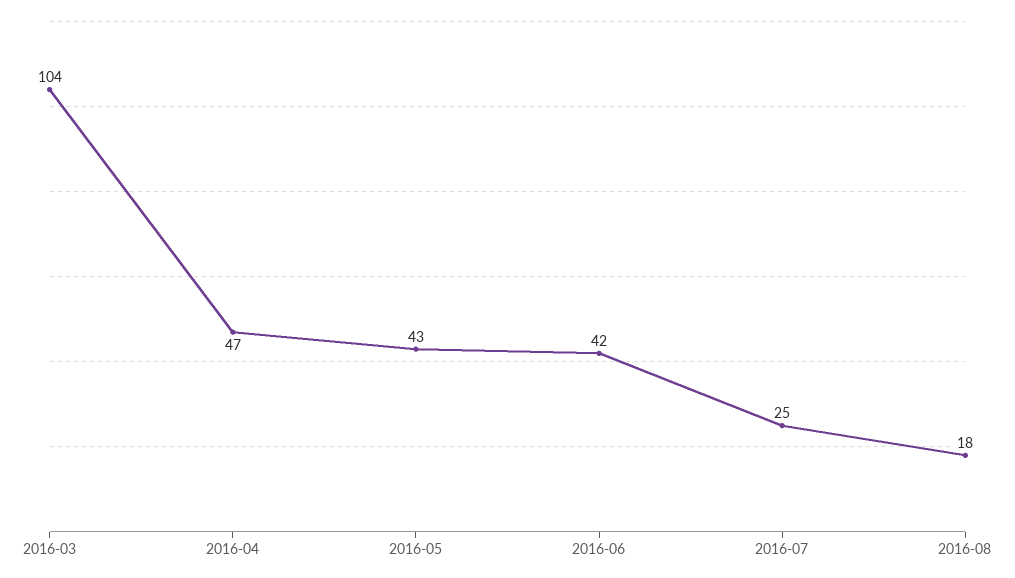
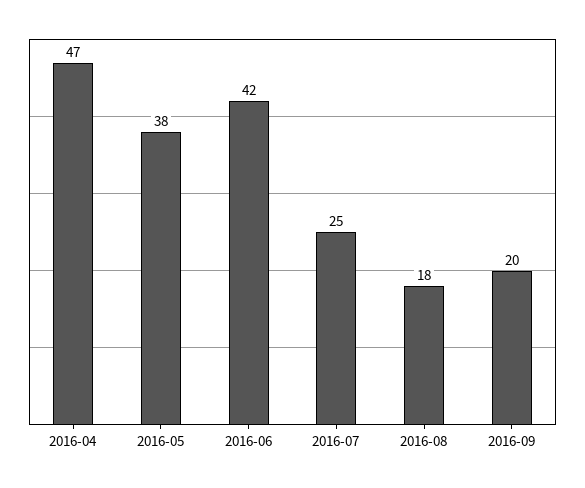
2016-03: 104 -> none
2016-05: 43 -> 38
2016-09: none -> 20

